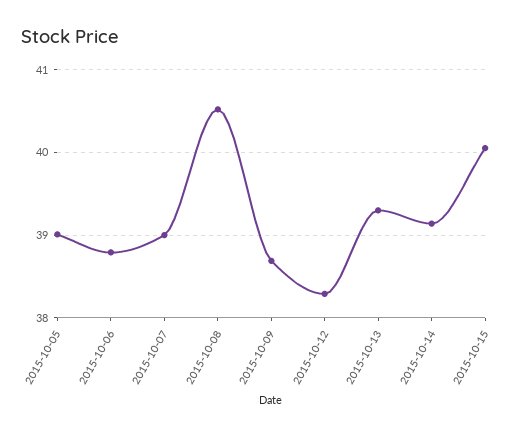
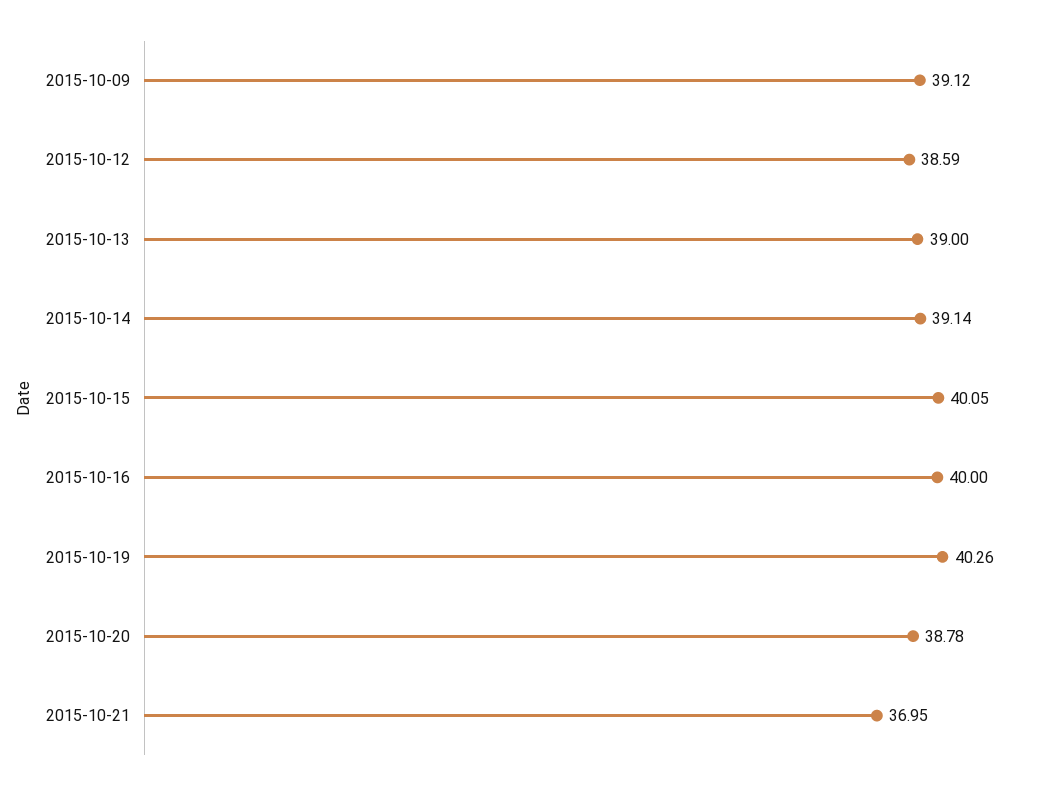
2015-10-05: 39 -> none
2015-10-06: 38.8 -> none
2015-10-07: 39 -> none
2015-10-08: 40.5 -> none
2015-10-09: 38.7 -> 39.12
2015-10-12: 38.3 -> 38.59
2015-10-13: 39.3 -> 39
2015-10-16: none -> 40
2015-10-19: none -> 40.26
2015-10-20: none -> 38.78
2015-10-21: none -> 36.95

